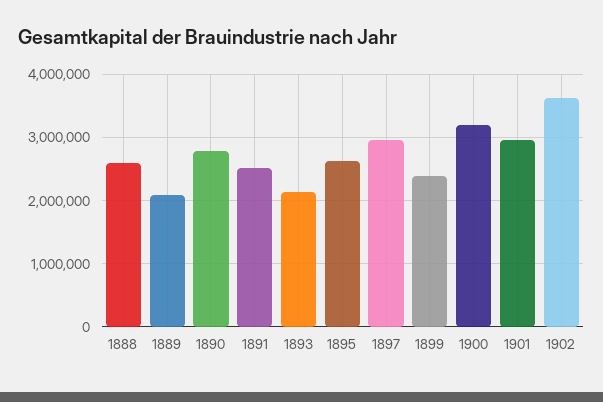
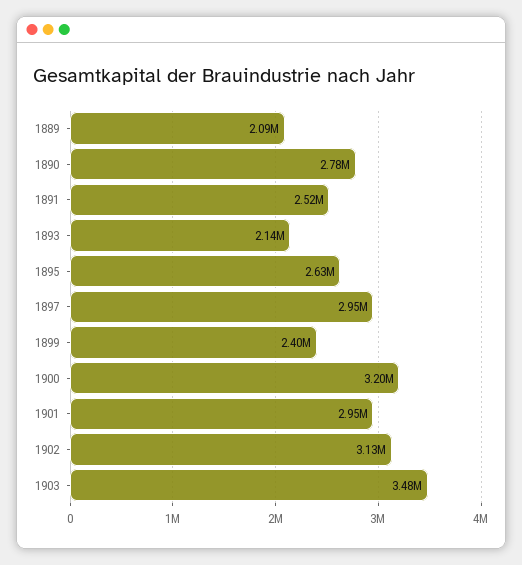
1888: 2600000 -> none
1902: 3600000 -> 3130000
1903: none -> 3480000

